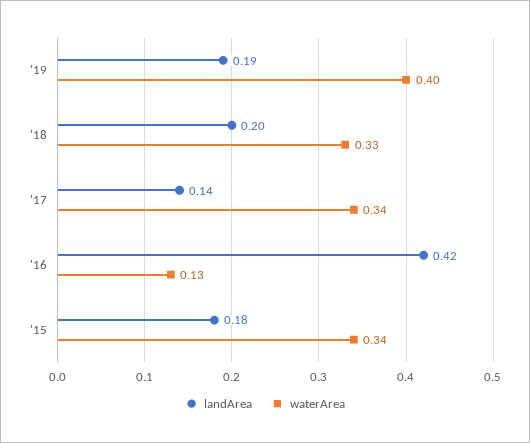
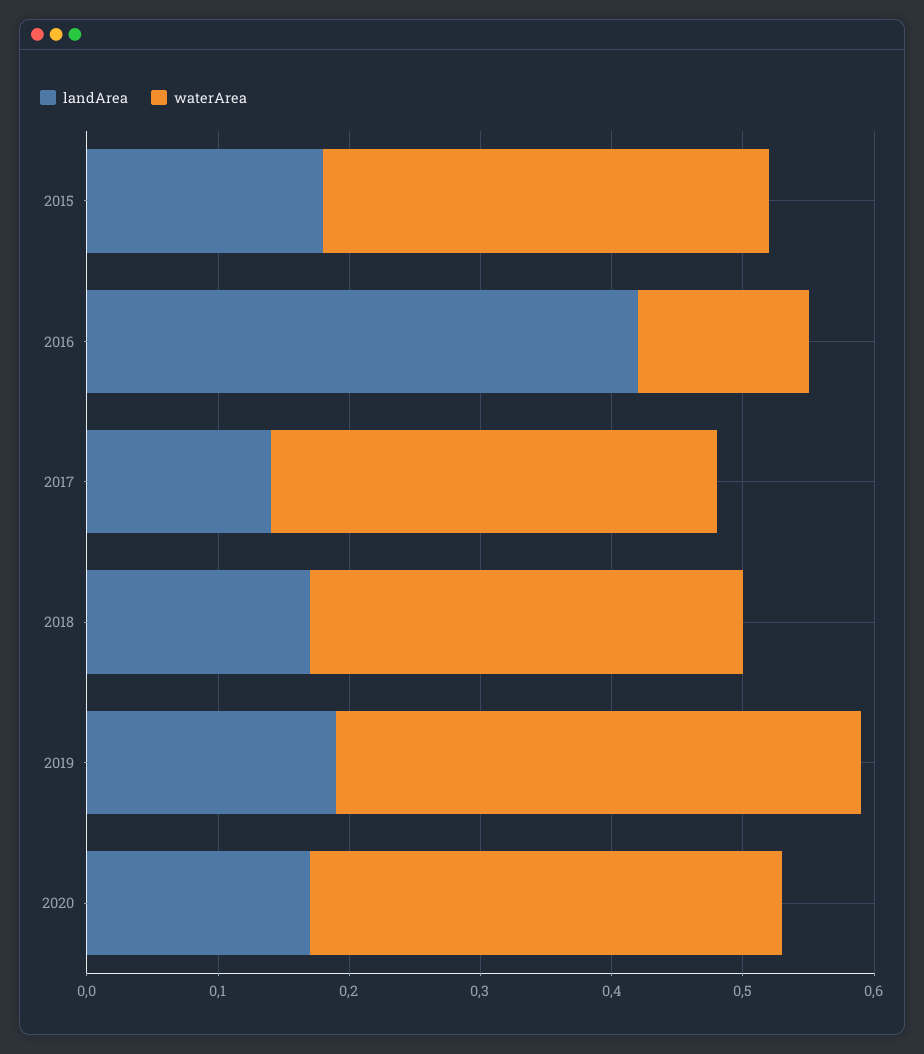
landArea, '18: 0.2 -> 0.17
landArea, 2020: none -> 0.17
waterArea, 2020: none -> 0.36

